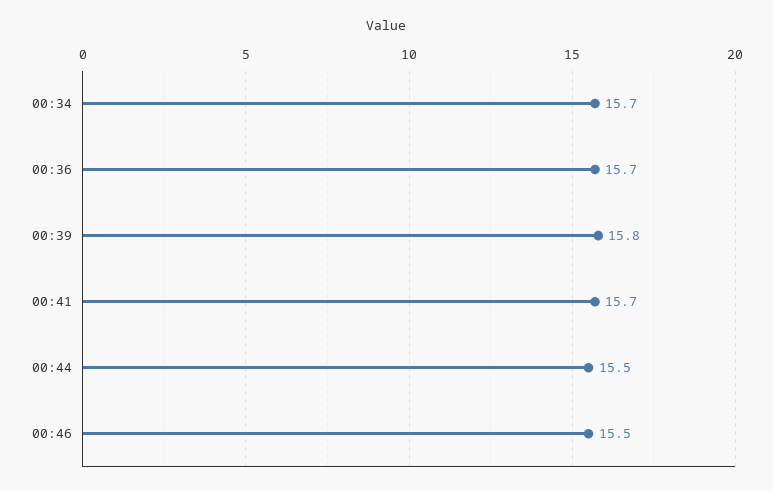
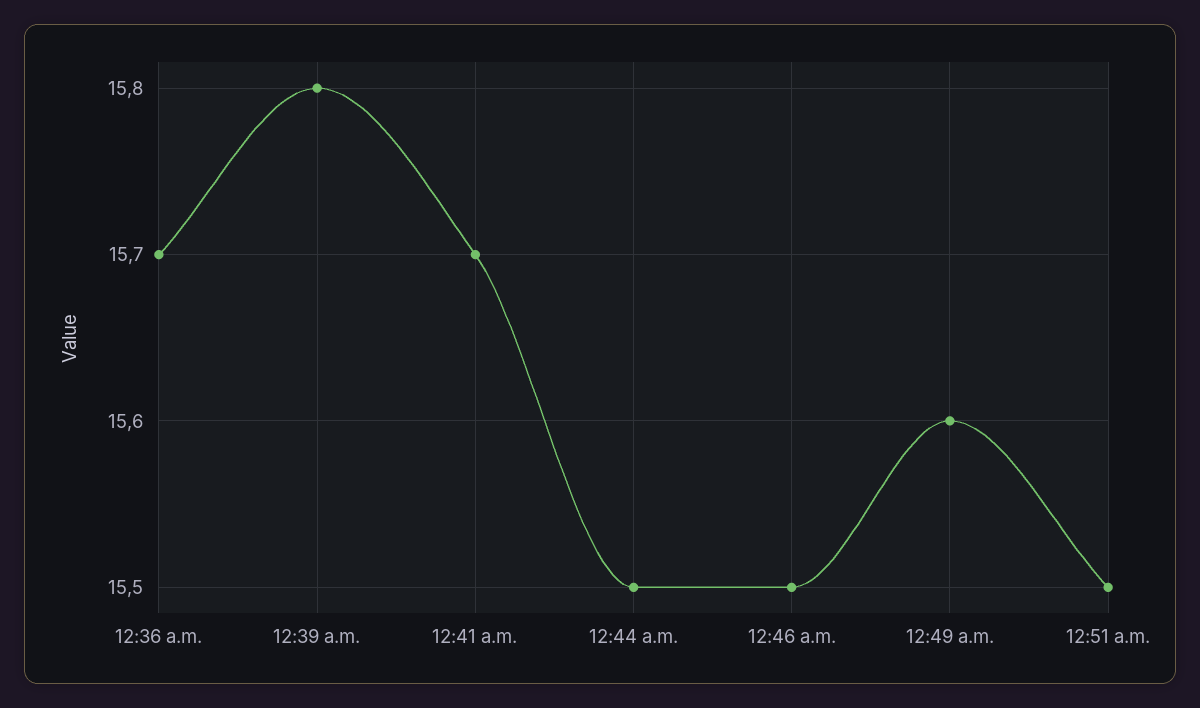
00:34: 15.7 -> none
12:49 a.m.: none -> 15.6
12:51 a.m.: none -> 15.5

